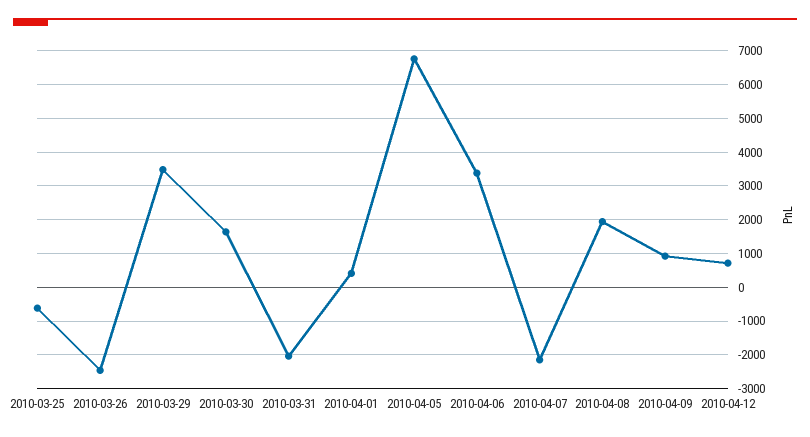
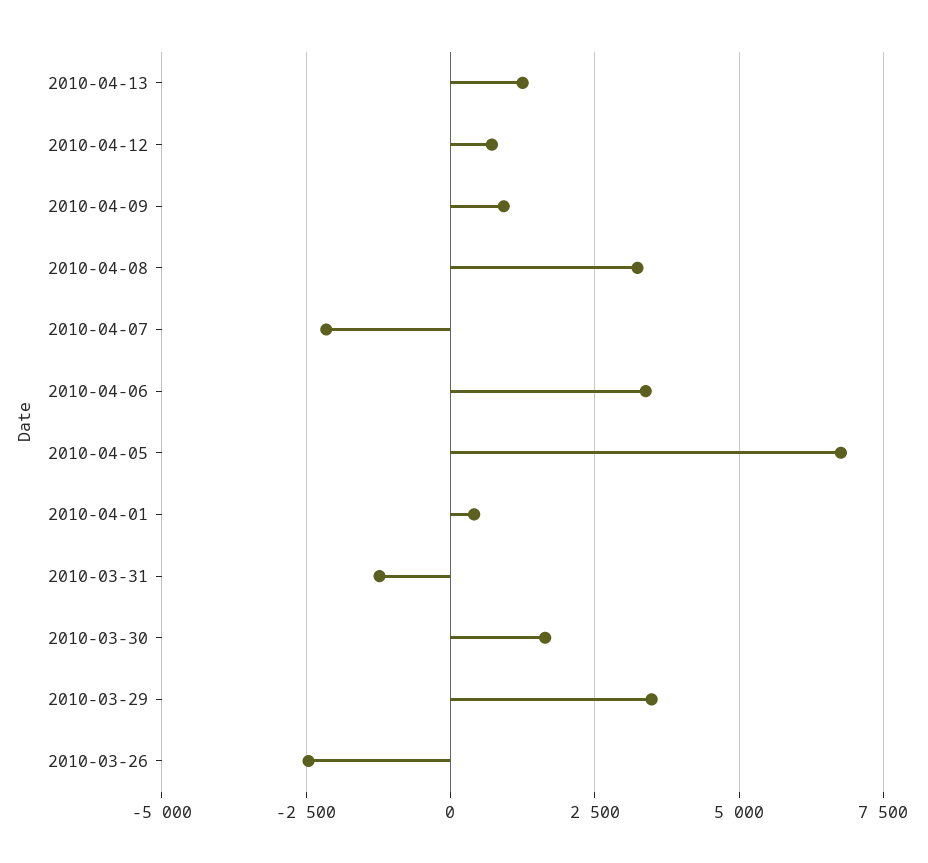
2010-03-25: -600 -> none
2010-03-31: -2000 -> -1250
2010-04-08: 2000 -> 3250
2010-04-13: none -> 1250

